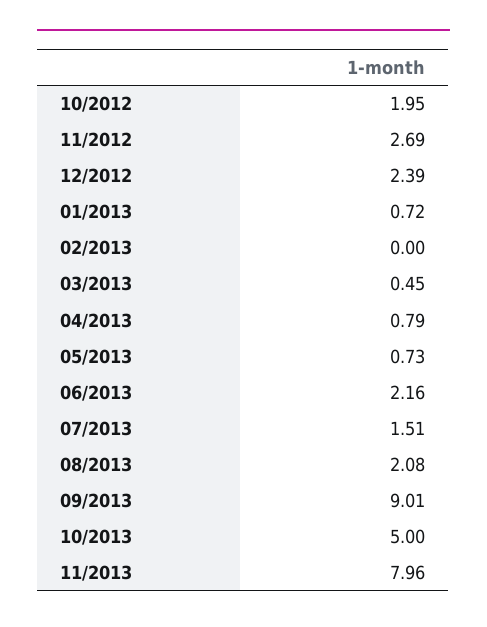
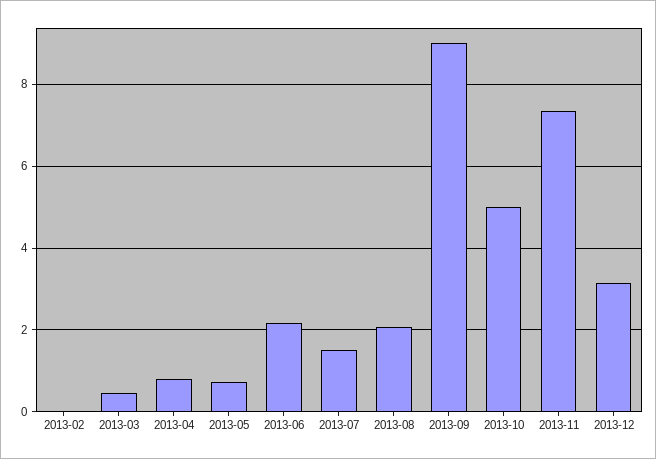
10/2012: 1.95 -> none
11/2012: 2.69 -> none
12/2012: 2.39 -> none
01/2013: 0.72 -> none
11/2013: 7.96 -> 7.4
2013-12: none -> 3.2

